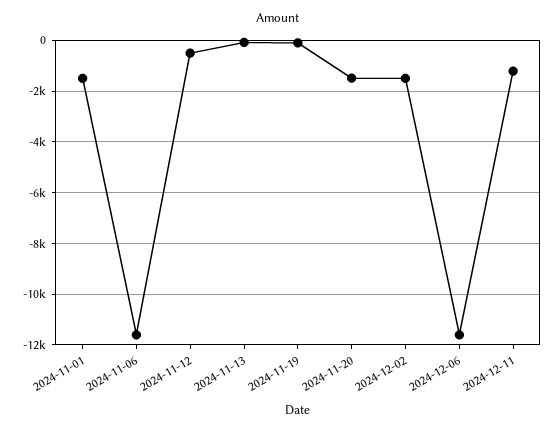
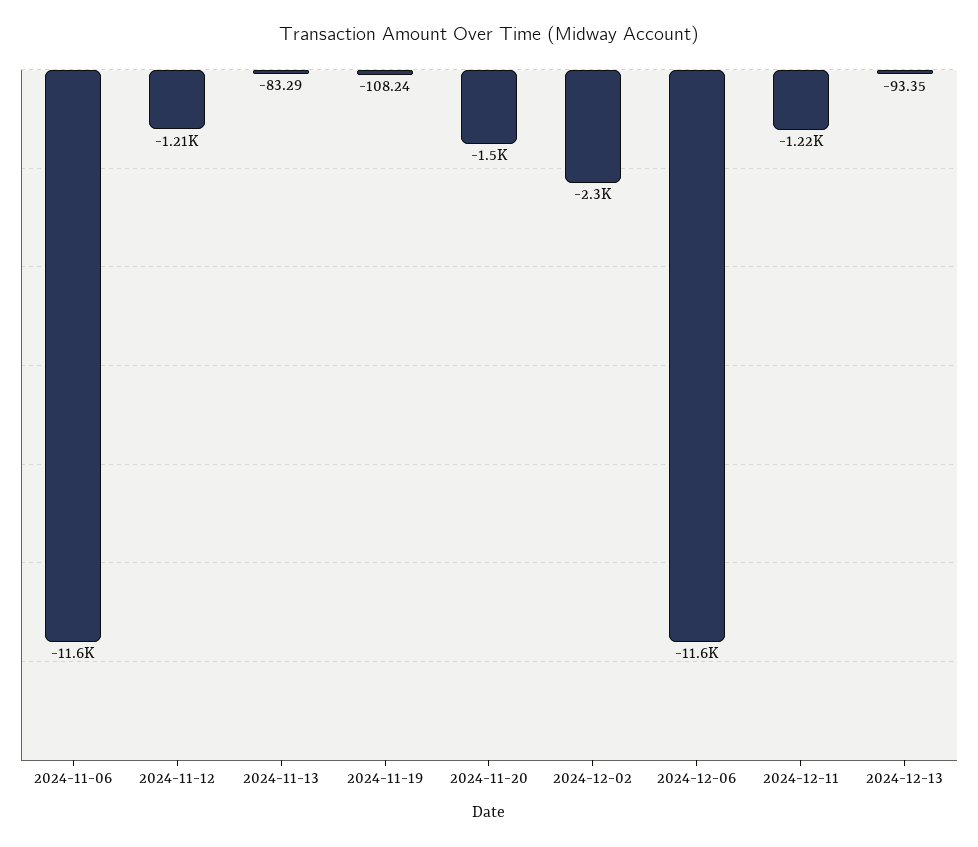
2024-11-01: -1500 -> none
2024-11-12: -500 -> -1210
2024-12-02: -1500 -> -2300
2024-12-13: none -> -93.35

